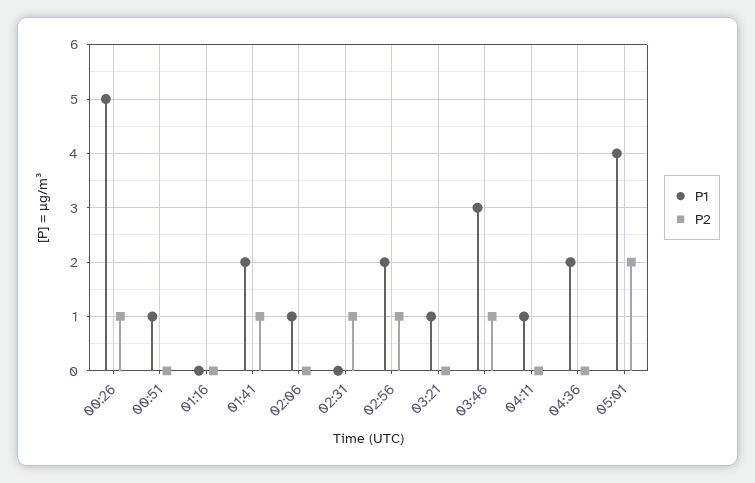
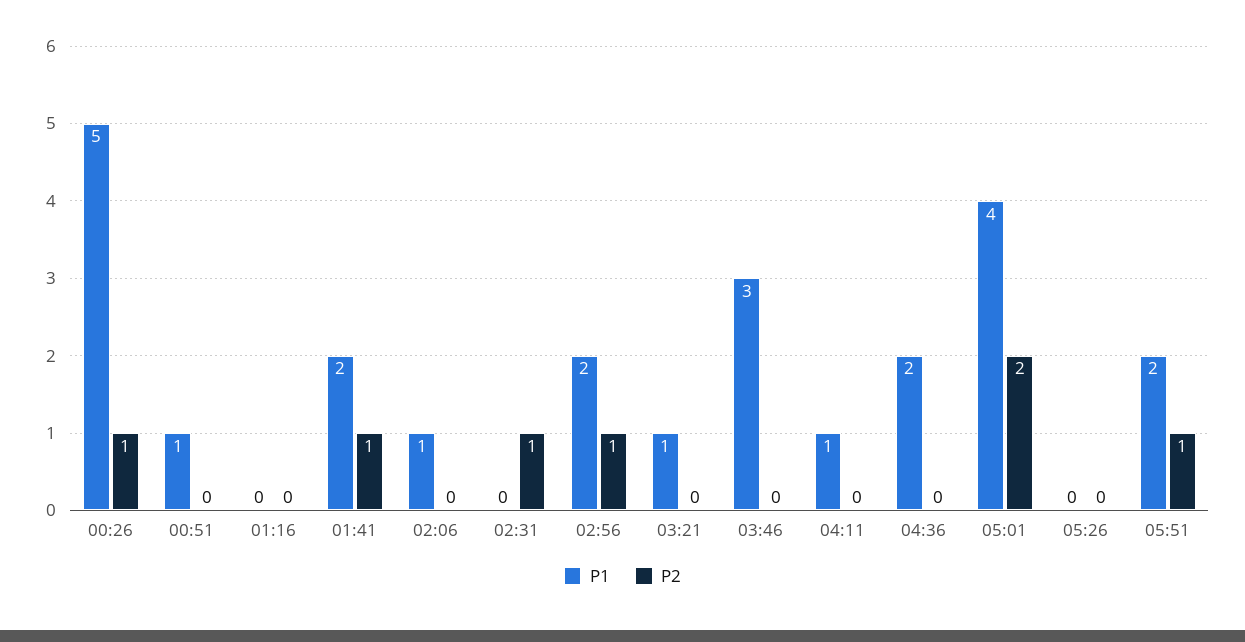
P2, 03:46: 1 -> 0
P1, 05:26: none -> 0
P2, 05:26: none -> 0
P1, 05:51: none -> 2
P2, 05:51: none -> 1

